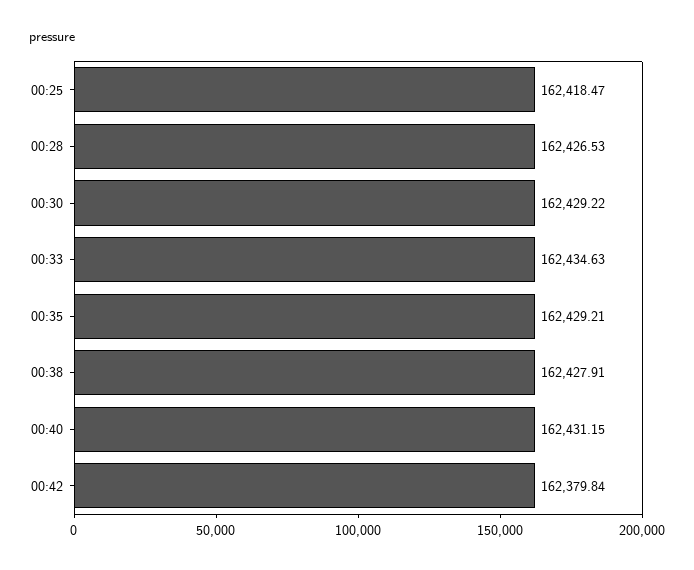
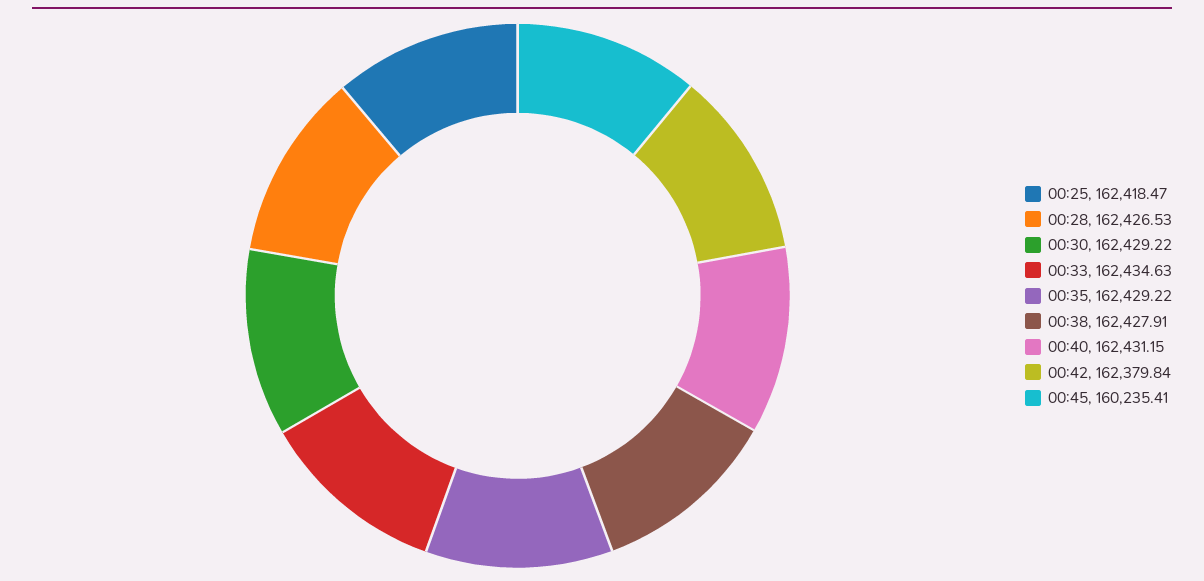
00:35: 162429.21 -> 162429.22
00:45: none -> 160235.41

